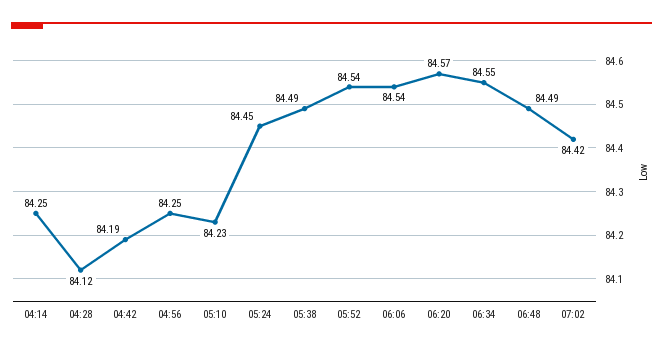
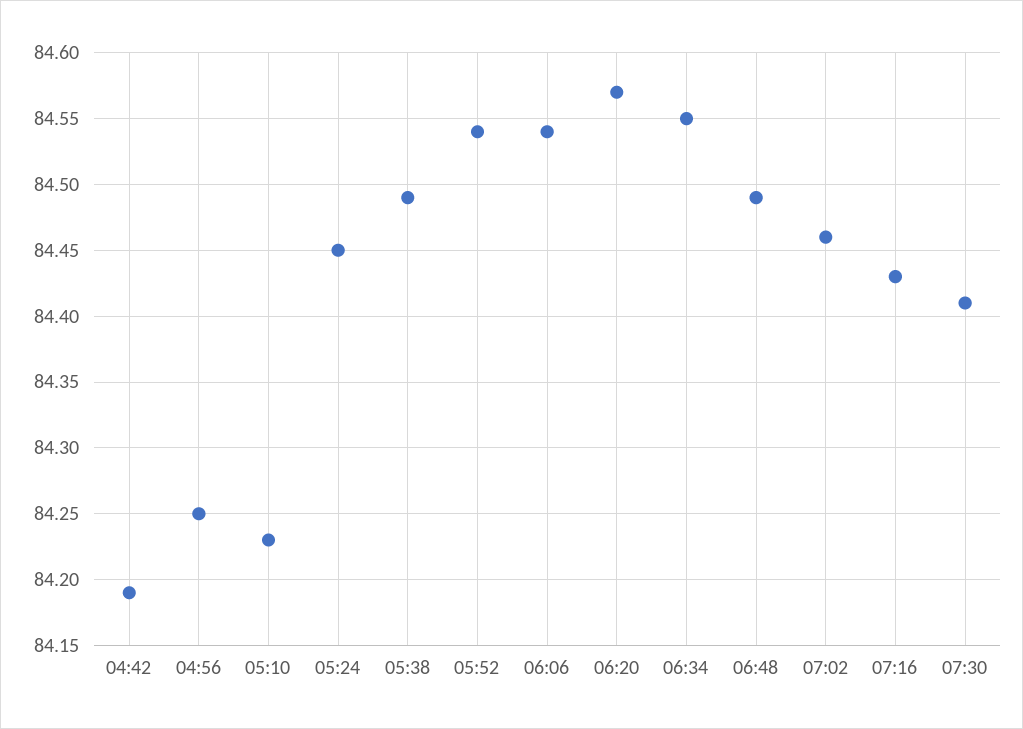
04:14: 84.25 -> none
04:28: 84.12 -> none
07:02: 84.42 -> 84.46
07:16: none -> 84.43
07:30: none -> 84.41

